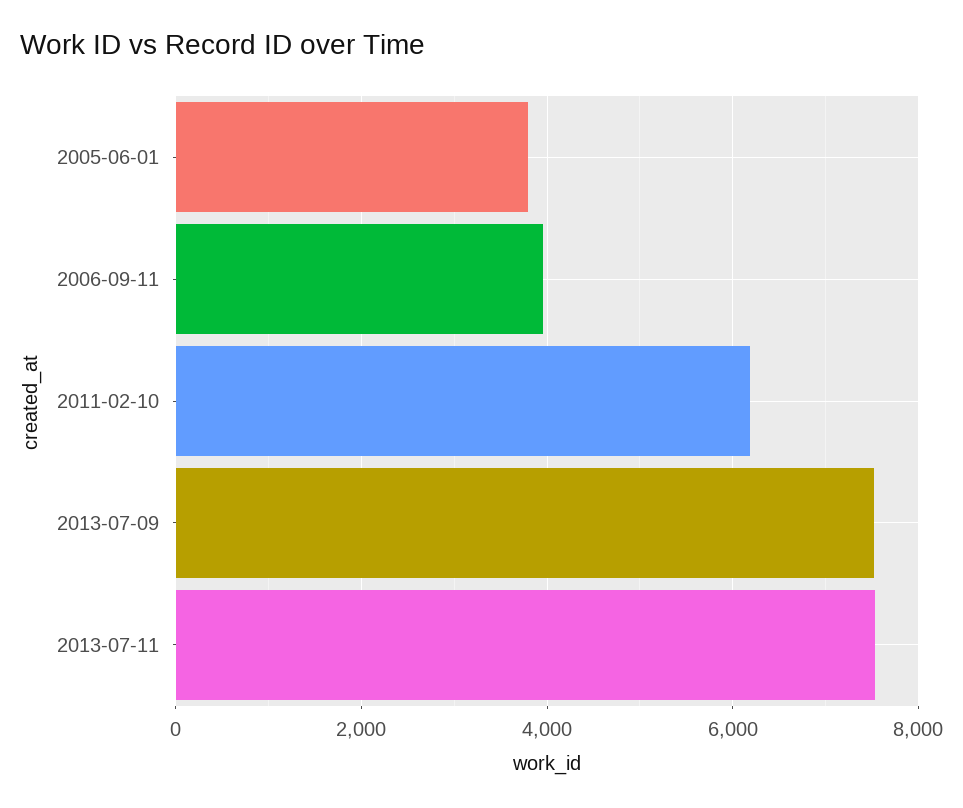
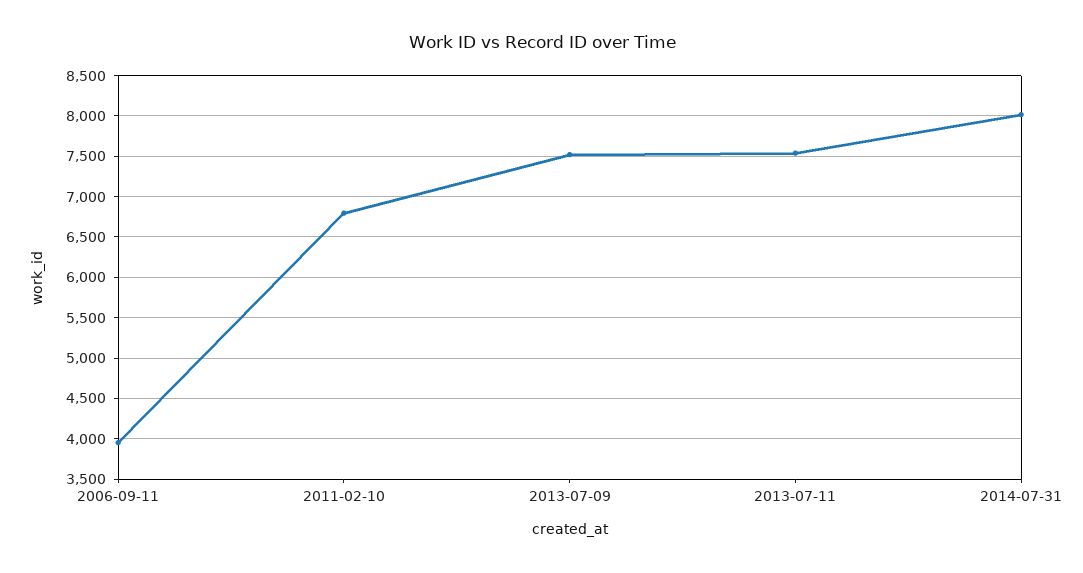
2005-06-01: 3800 -> none
2011-02-10: 6200 -> 6800
2014-07-31: none -> 8000

